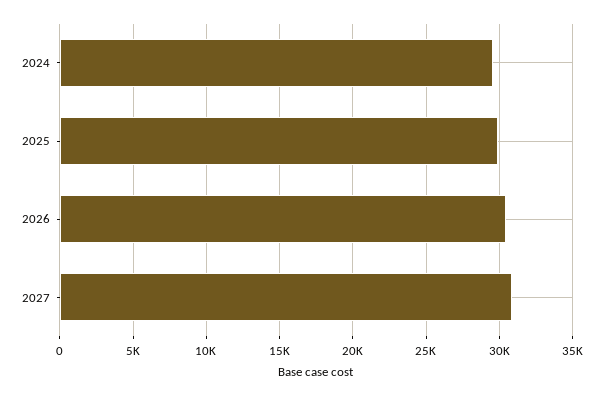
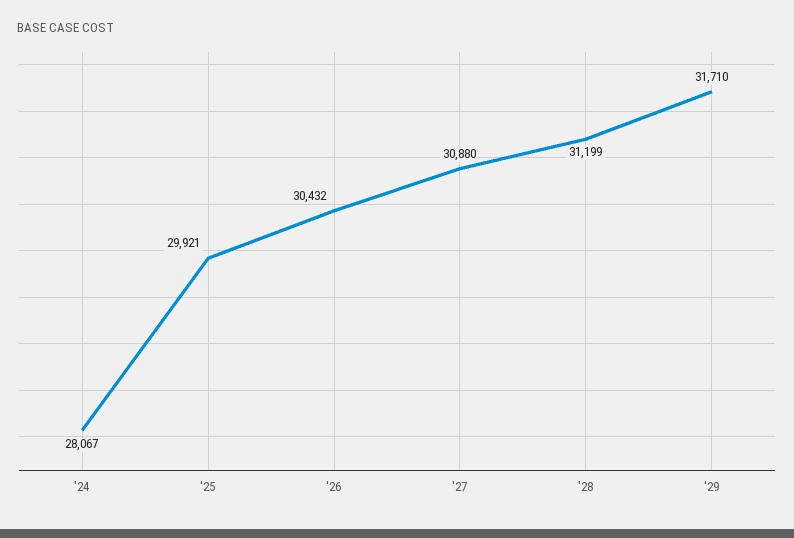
2024: 29500 -> 28067
'28: none -> 31199
'29: none -> 31710

